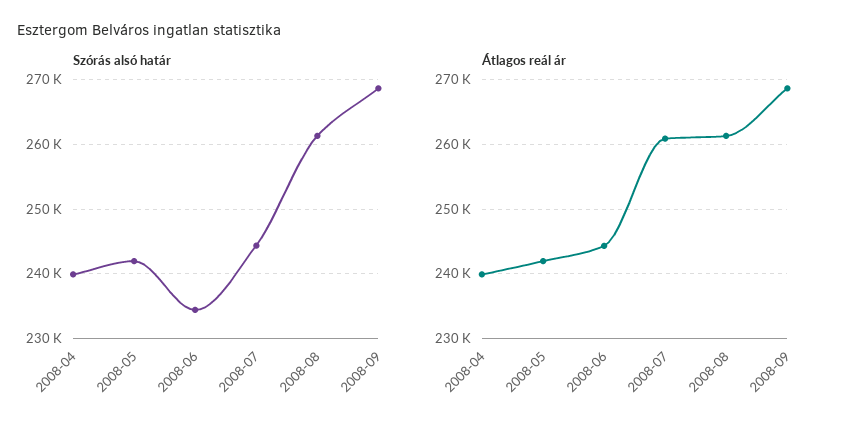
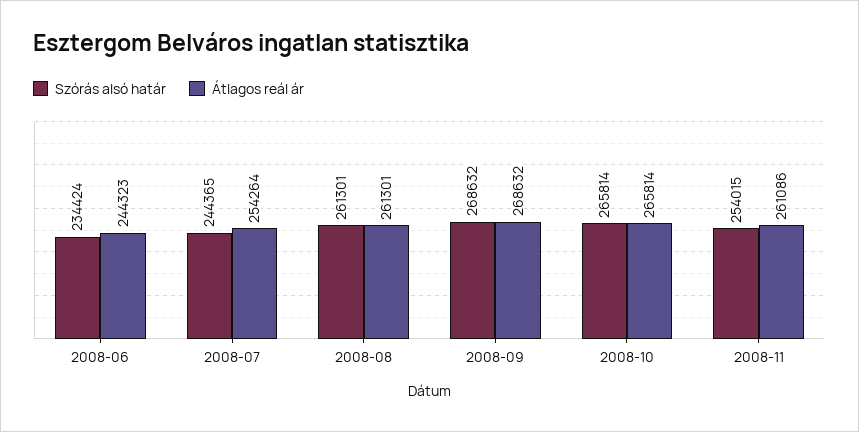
Szórás alsó határ, 2008-04: 240000 -> none
Szórás alsó határ, 2008-05: 242000 -> none
Átlagos reál ár, 2008-04: 240000 -> none
Átlagos reál ár, 2008-05: 242000 -> none
Átlagos reál ár, 2008-07: 261000 -> 254264
Szórás alsó határ, 2008-10: none -> 265814
Átlagos reál ár, 2008-10: none -> 265814
Szórás alsó határ, 2008-11: none -> 254015
Átlagos reál ár, 2008-11: none -> 261086

